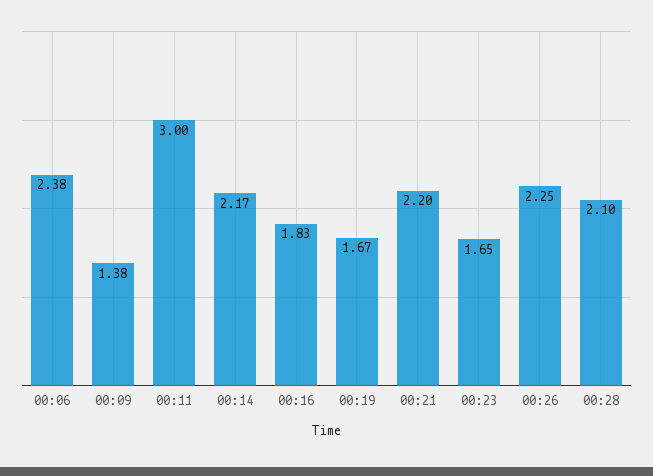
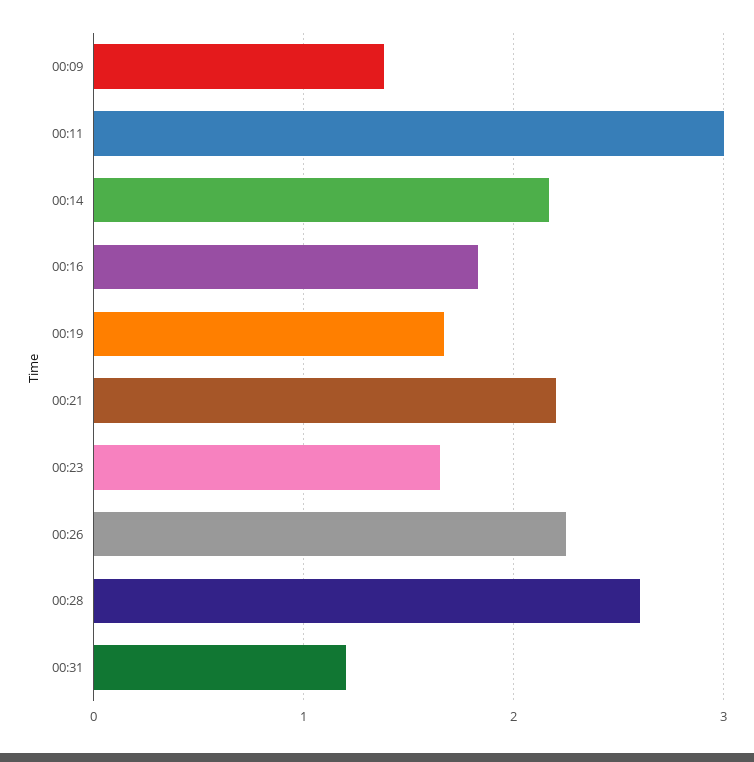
00:06: 2.38 -> none
00:28: 2.1 -> 2.6
00:31: none -> 1.2

